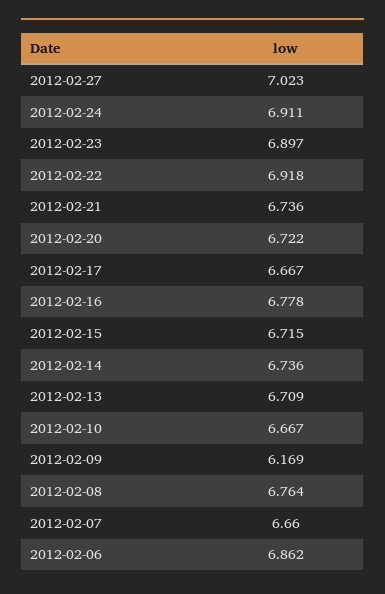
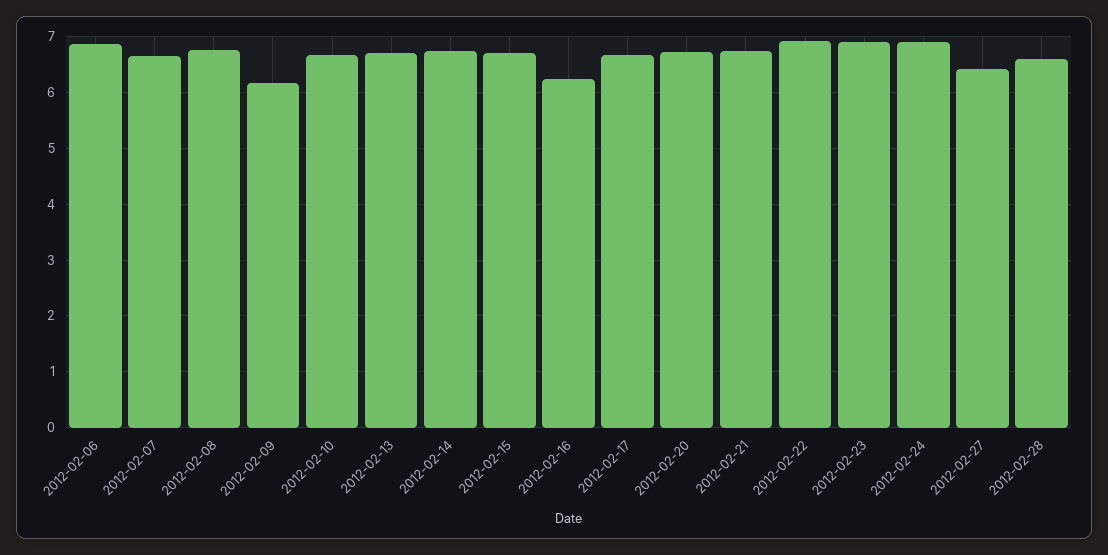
2012-02-27: 7.023 -> 6.4
2012-02-16: 6.778 -> 6.2
2012-02-28: none -> 6.6

